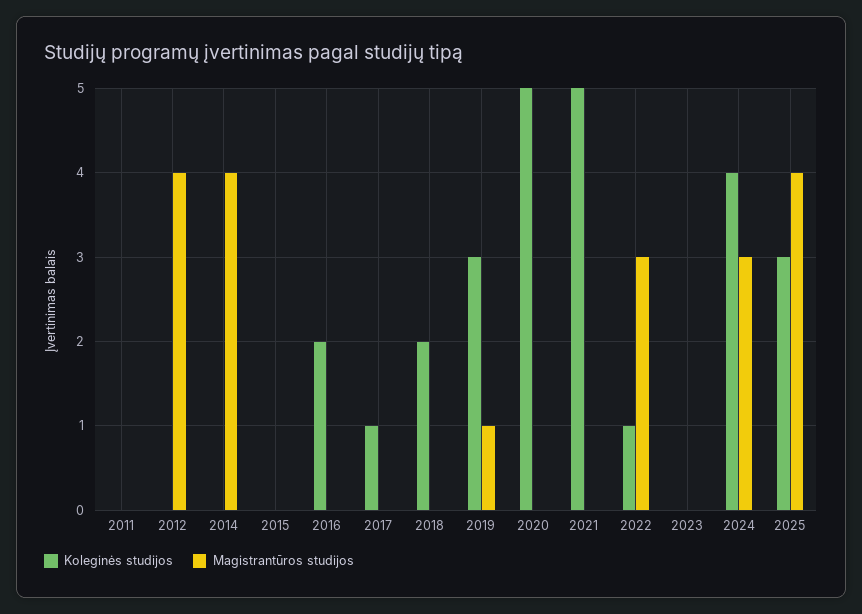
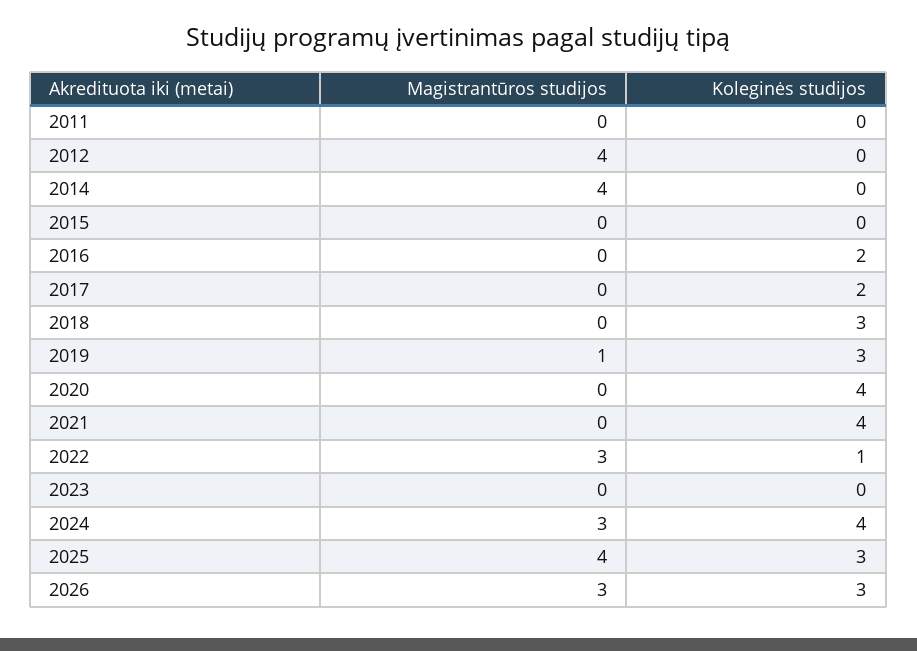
Koleginės studijos, 2017: 1 -> 2
Koleginės studijos, 2018: 2 -> 3
Koleginės studijos, 2020: 5 -> 4
Koleginės studijos, 2021: 5 -> 4
Magistrantūros studijos, 2026: none -> 3
Koleginės studijos, 2026: none -> 3

